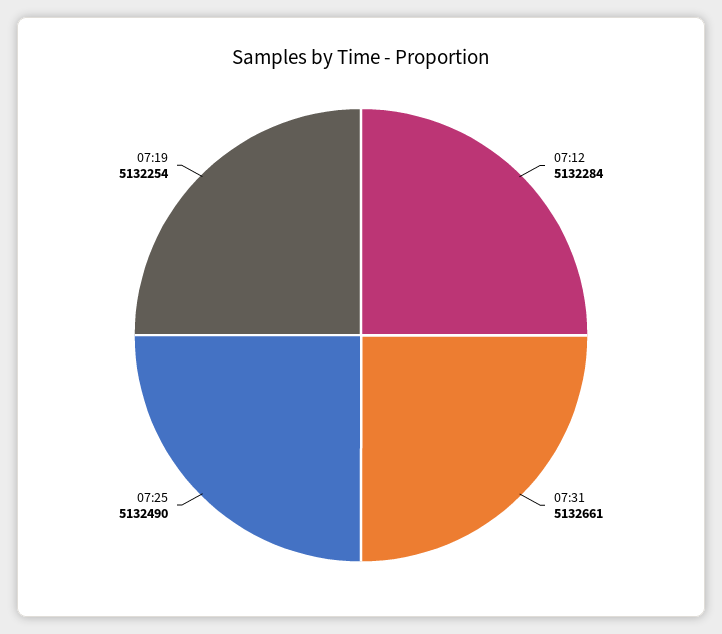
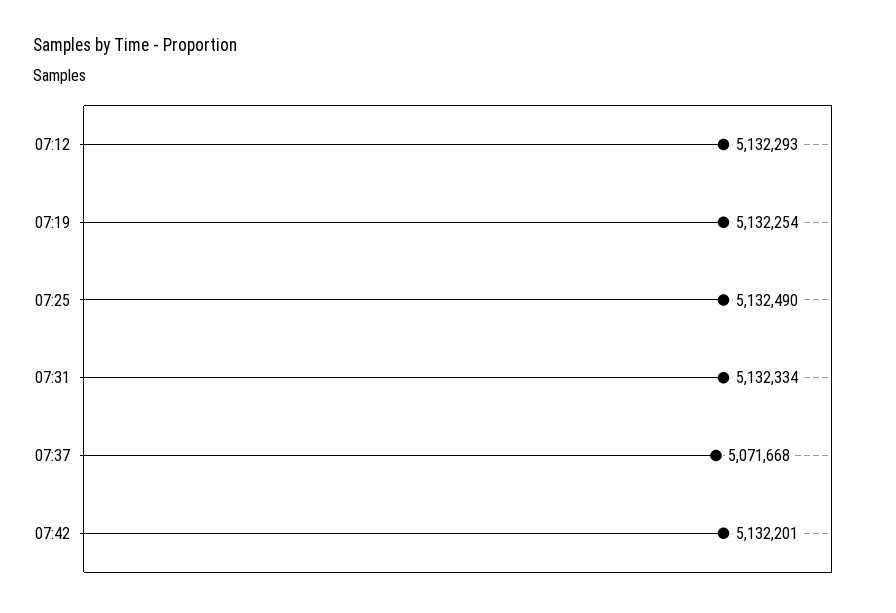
07:12: 5132284 -> 5132293
07:31: 5132661 -> 5132334
07:37: none -> 5071668
07:42: none -> 5132201

